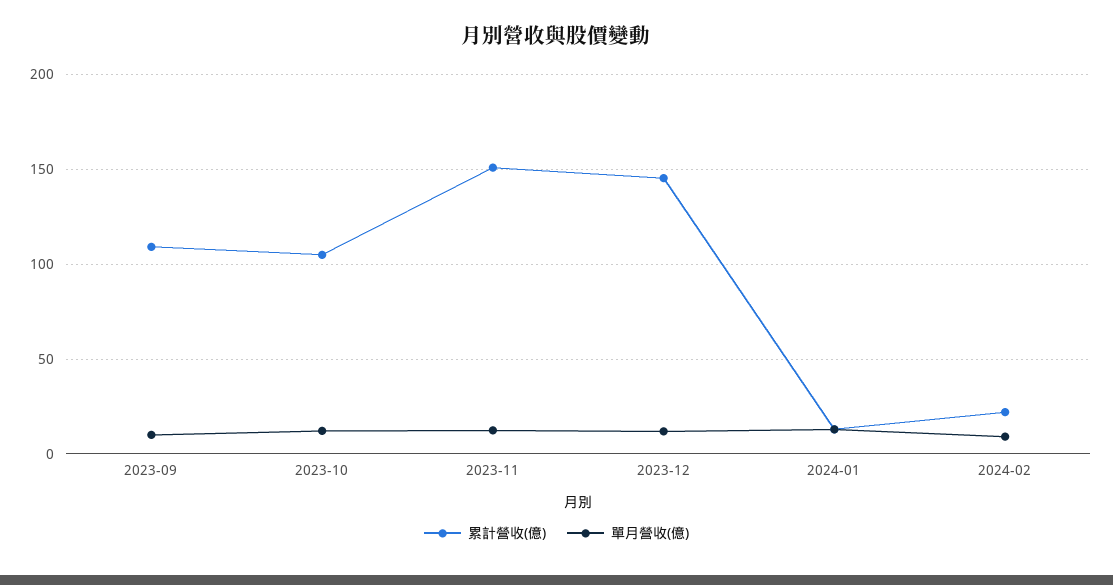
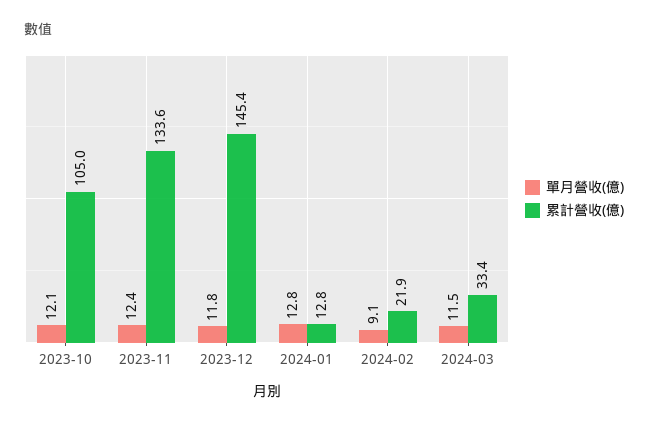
累計營收(億), 2023-09: 110 -> none
單月營收(億), 2023-09: 10 -> none
累計營收(億), 2023-11: 150 -> 133.6
單月營收(億), 2024-03: none -> 11.5
累計營收(億), 2024-03: none -> 33.4

